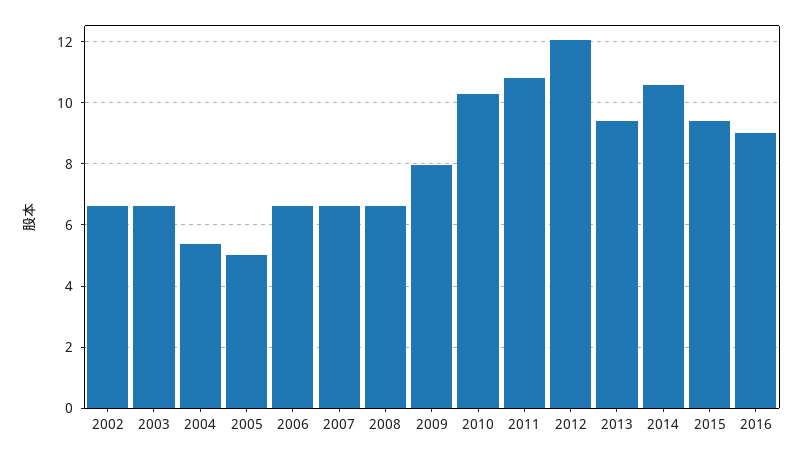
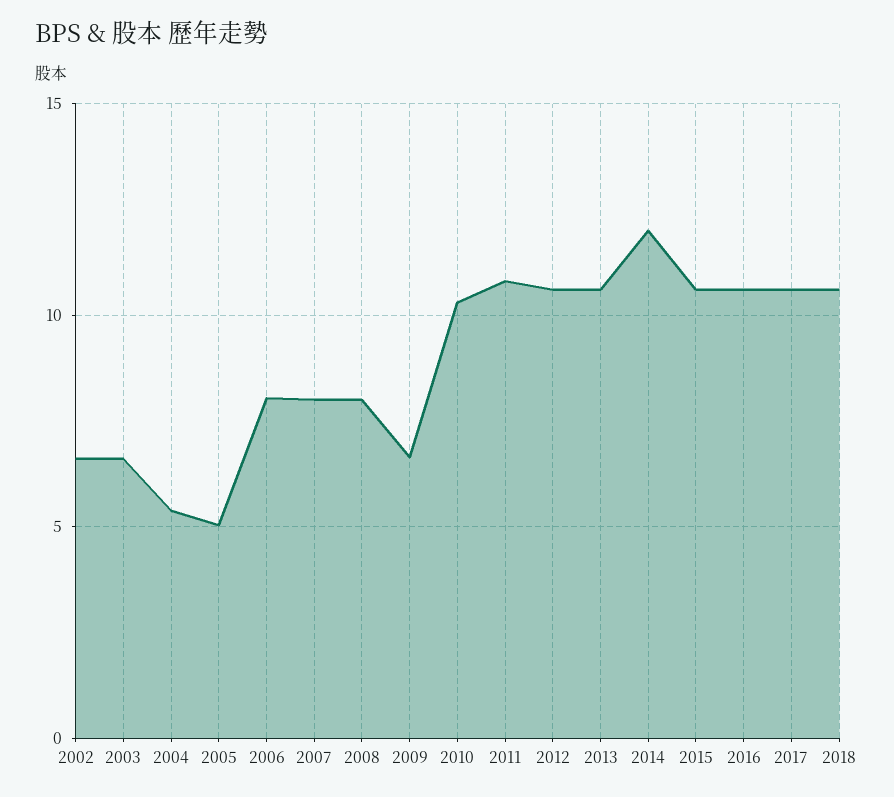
2006: 6.6 -> 8
2007: 6.6 -> 8
2008: 6.6 -> 8
2009: 8 -> 6.5
2012: 12 -> 10.5
2013: 9.4 -> 10.5
2014: 10.6 -> 12
2015: 9.4 -> 10.5
2016: 9 -> 10.5
2017: none -> 10.5
2018: none -> 10.5

